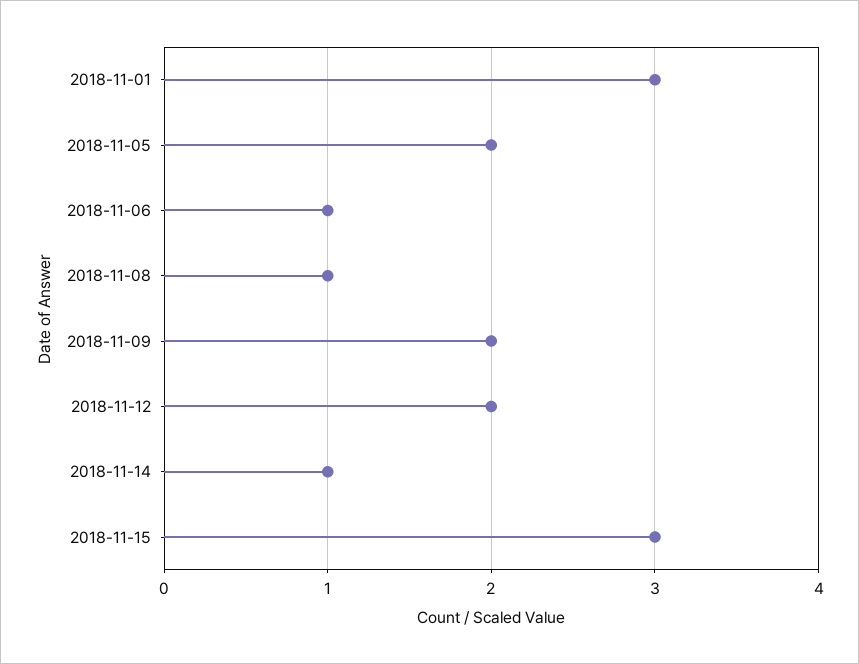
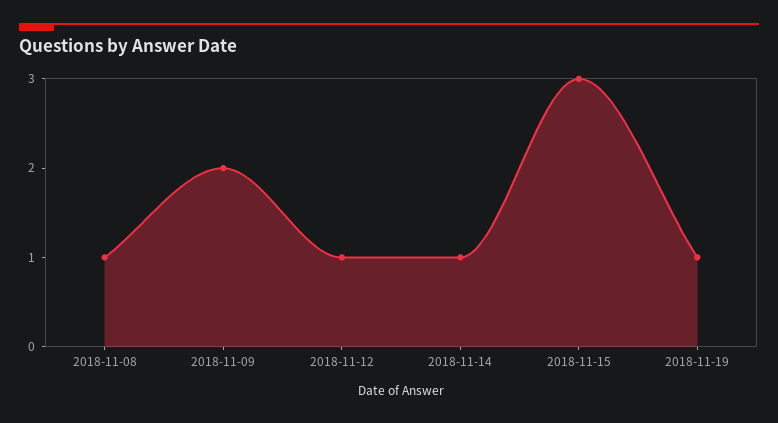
2018-11-01: 3 -> none
2018-11-05: 2 -> none
2018-11-06: 1 -> none
2018-11-12: 2 -> 1
2018-11-19: none -> 1

